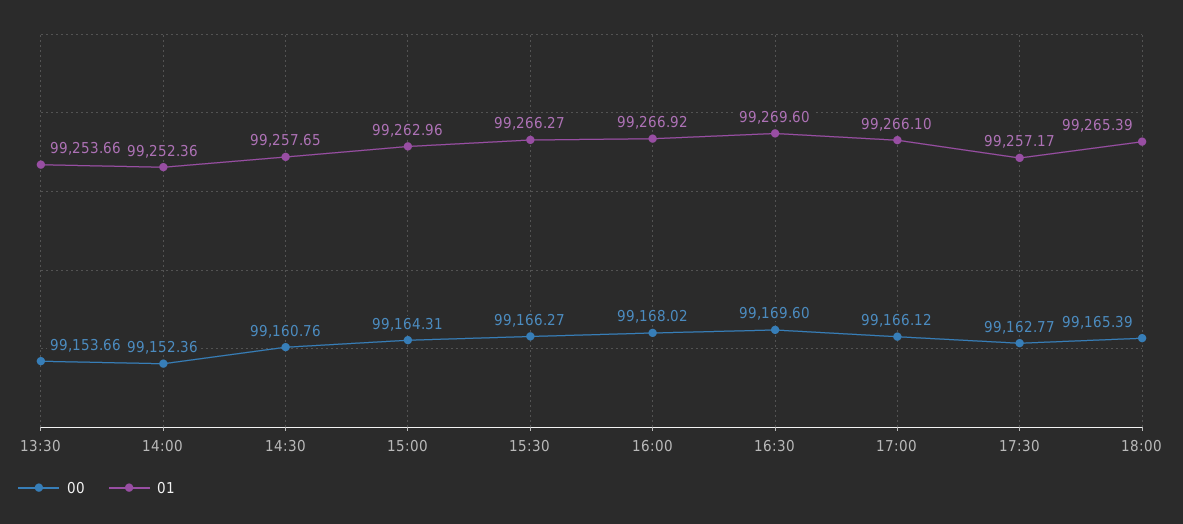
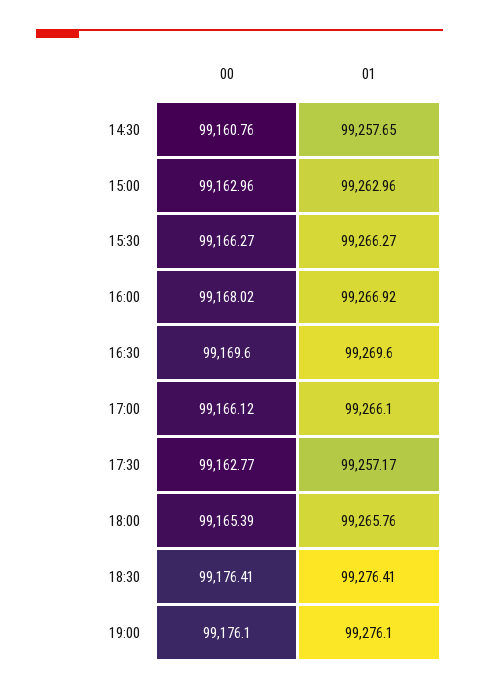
00, 13:30: 99153.66 -> none
01, 13:30: 99253.66 -> none
00, 14:00: 99152.36 -> none
01, 14:00: 99252.36 -> none
00, 15:00: 99164.31 -> 99162.96
01, 18:00: 99265.39 -> 99265.76
00, 18:30: none -> 99176.41
01, 18:30: none -> 99276.41
00, 19:00: none -> 99176.1
01, 19:00: none -> 99276.1

